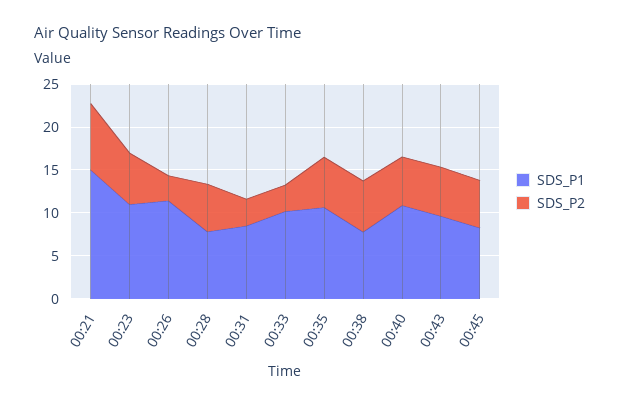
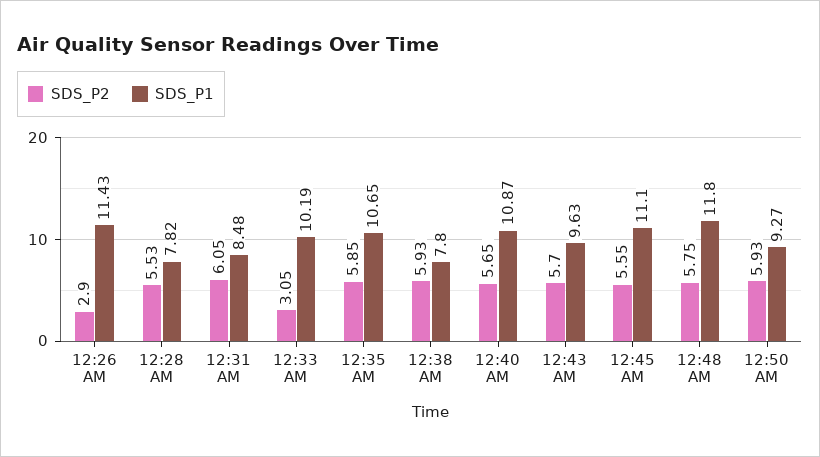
SDS_P1, 00:21: 15 -> none
SDS_P2, 00:21: 8 -> none
SDS_P1, 00:23: 11 -> none
SDS_P2, 00:23: 6 -> none
SDS_P2, 00:31: 3 -> 6.05
SDS_P1, 00:45: 8 -> 11.1
SDS_P2, 12:48 AM: none -> 5.75
SDS_P1, 12:48 AM: none -> 11.8
SDS_P2, 12:50 AM: none -> 5.93
SDS_P1, 12:50 AM: none -> 9.27

